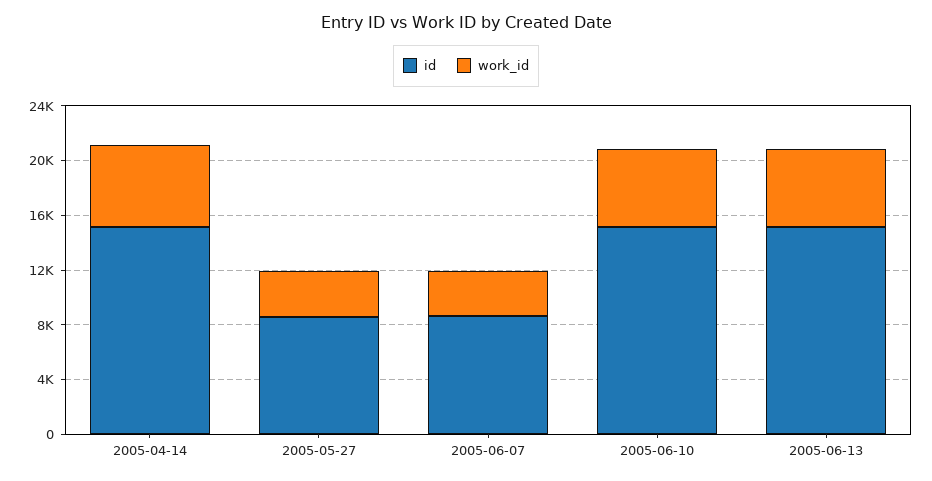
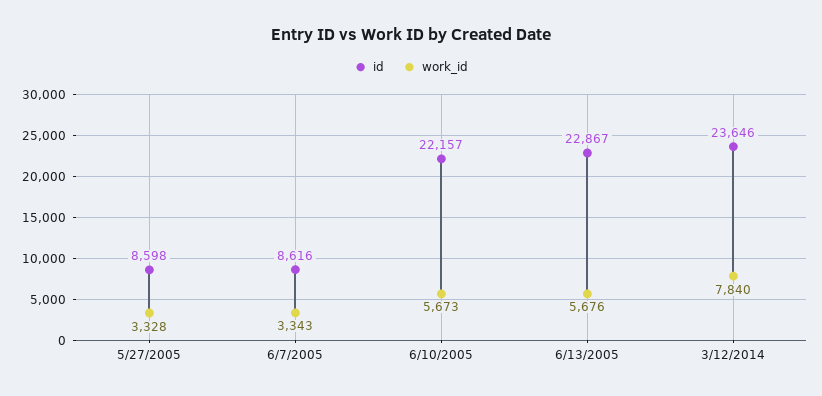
id, 2005-04-14: 15000 -> none
work_id, 2005-04-14: 6000 -> none
id, 2005-06-10: 15000 -> 22157
id, 2005-06-13: 15000 -> 22867
id, 3/12/2014: none -> 23646
work_id, 3/12/2014: none -> 7840

